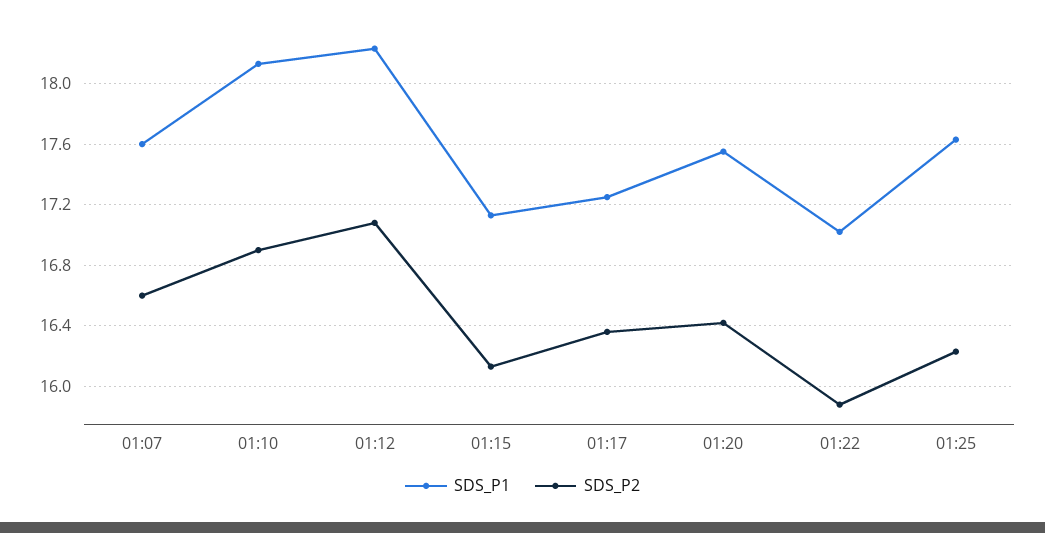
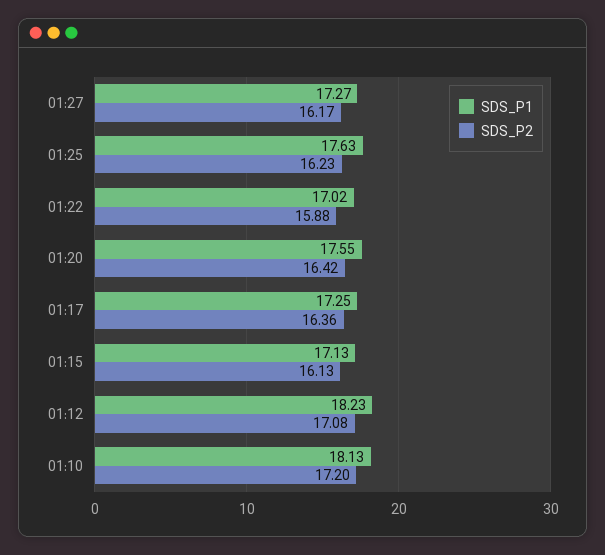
SDS_P1, 01:07: 17.6 -> none
SDS_P2, 01:07: 16.6 -> none
SDS_P2, 01:10: 16.9 -> 17.2
SDS_P1, 01:27: none -> 17.27
SDS_P2, 01:27: none -> 16.17

